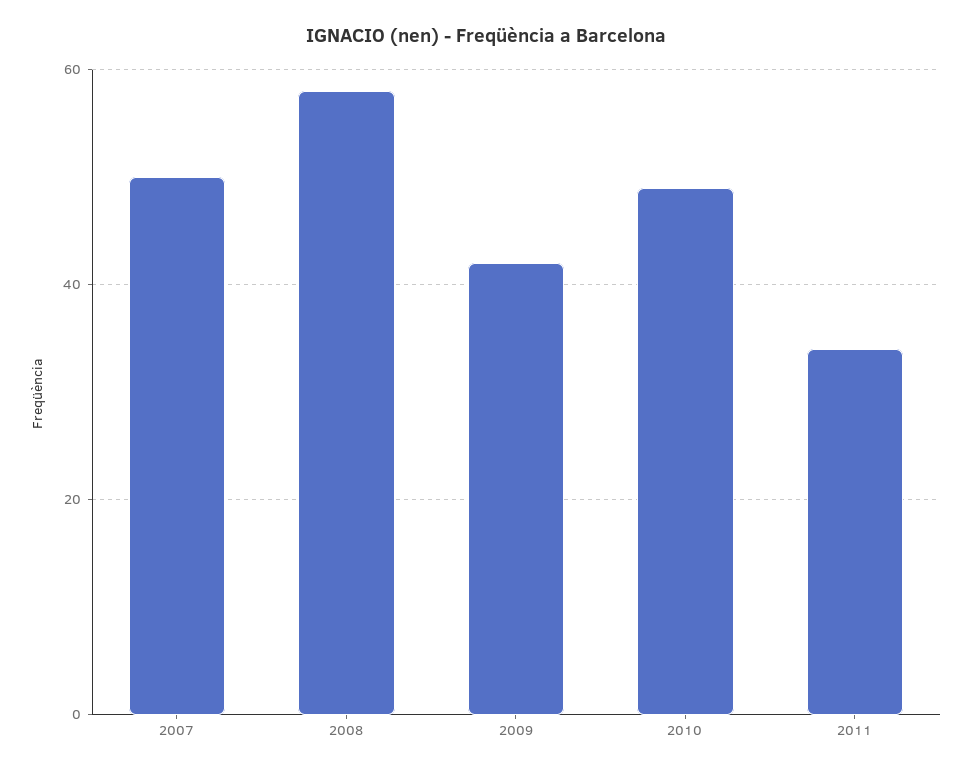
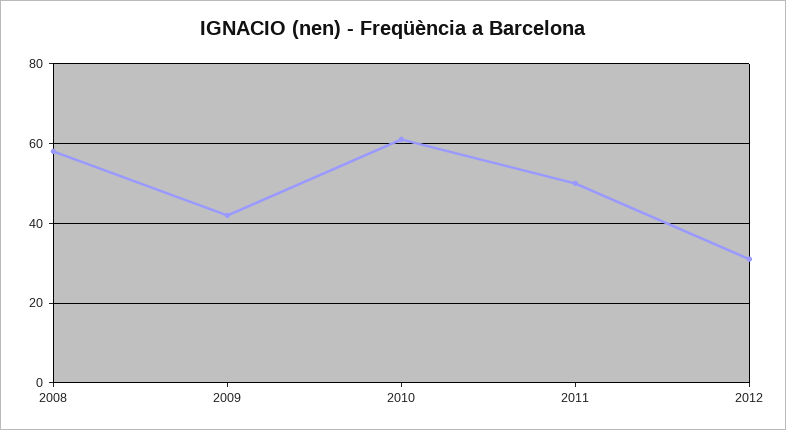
2007: 50 -> none
2010: 50 -> 60
2011: 35 -> 50
2012: none -> 30

